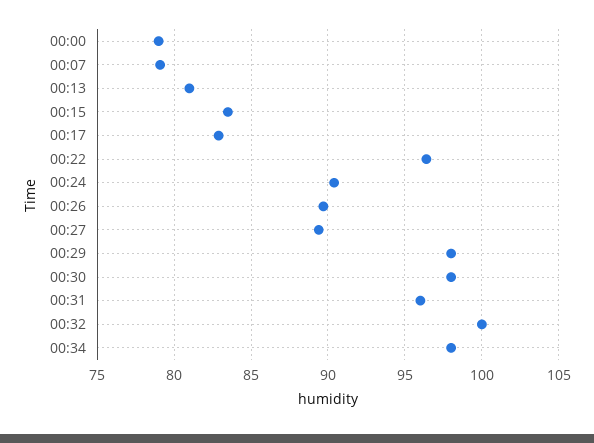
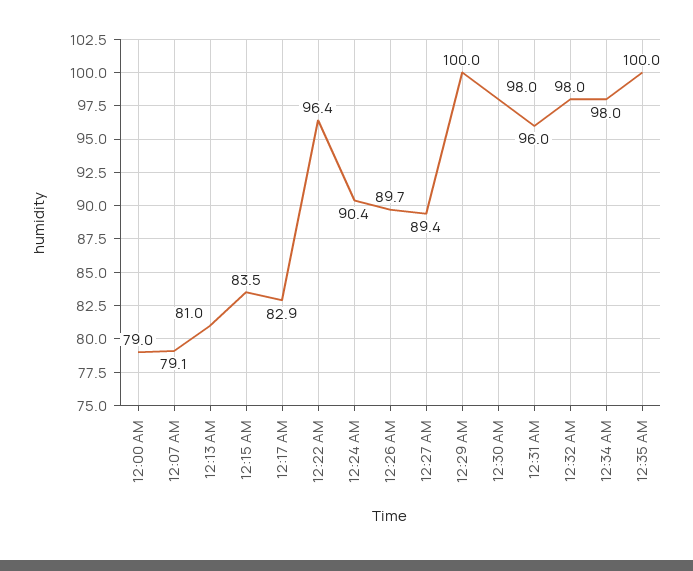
00:29: 98 -> 100
00:32: 100 -> 98
12:35 AM: none -> 100

